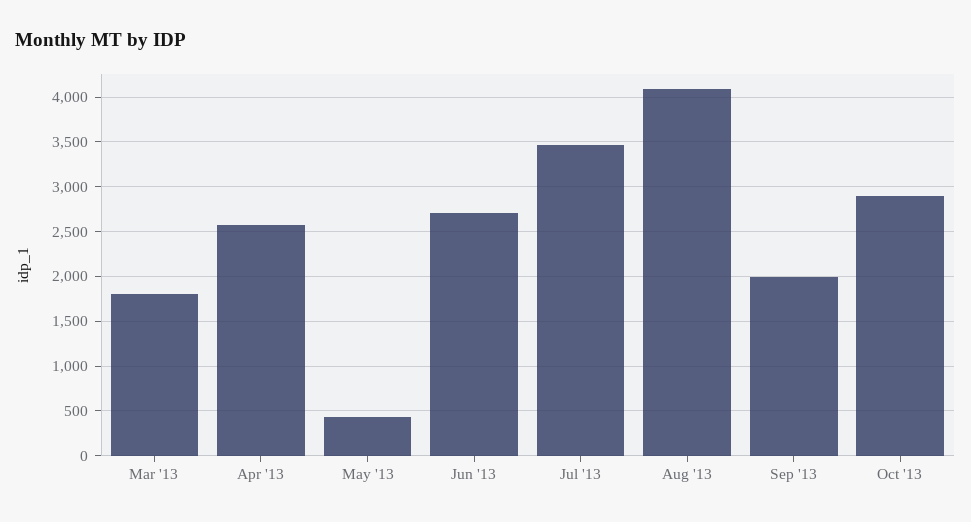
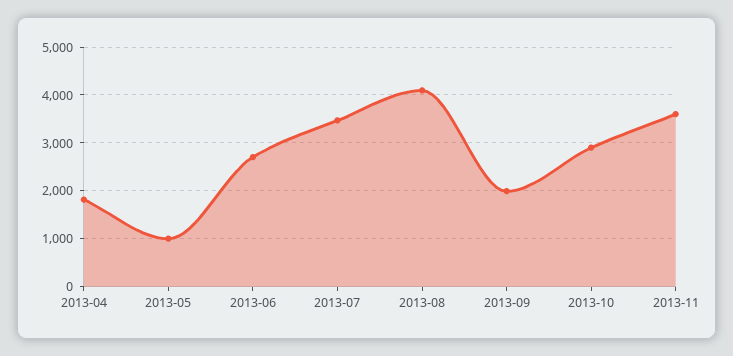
Mar '13: 1800 -> none
Apr '13: 2600 -> 1800
May '13: 400 -> 1000
2013-11: none -> 3600

